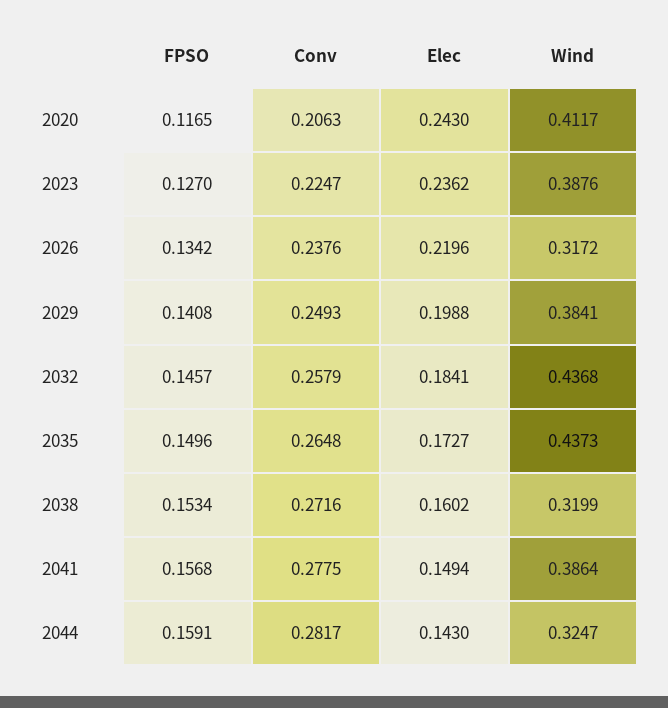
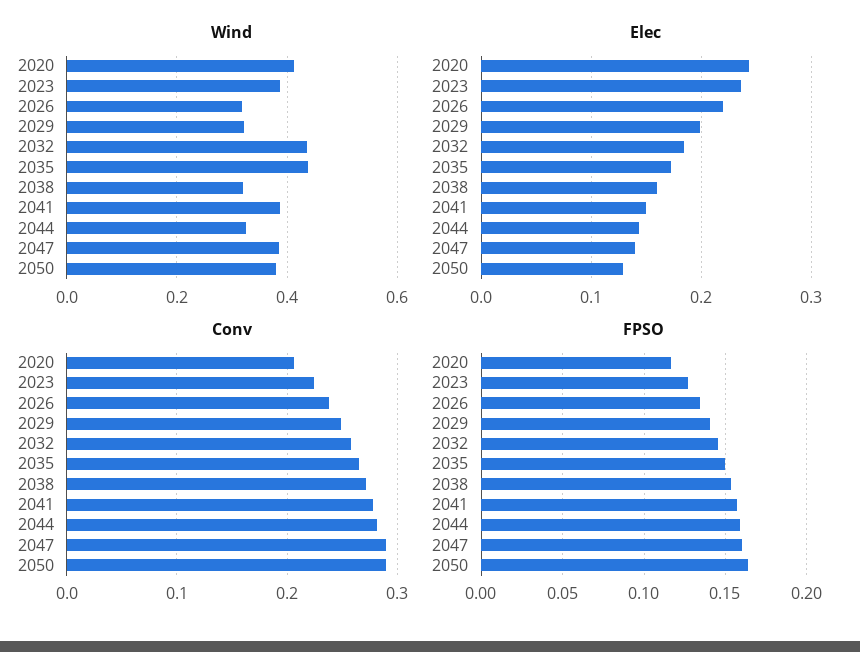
Wind, 2029: 0.3841 -> 0.32
Wind, 2047: none -> 0.38
Wind, 2050: none -> 0.38
Elec, 2047: none -> 0.14
Elec, 2050: none -> 0.13
Conv, 2047: none -> 0.29
Conv, 2050: none -> 0.29
FPSO, 2047: none -> 0.16
FPSO, 2050: none -> 0.165

